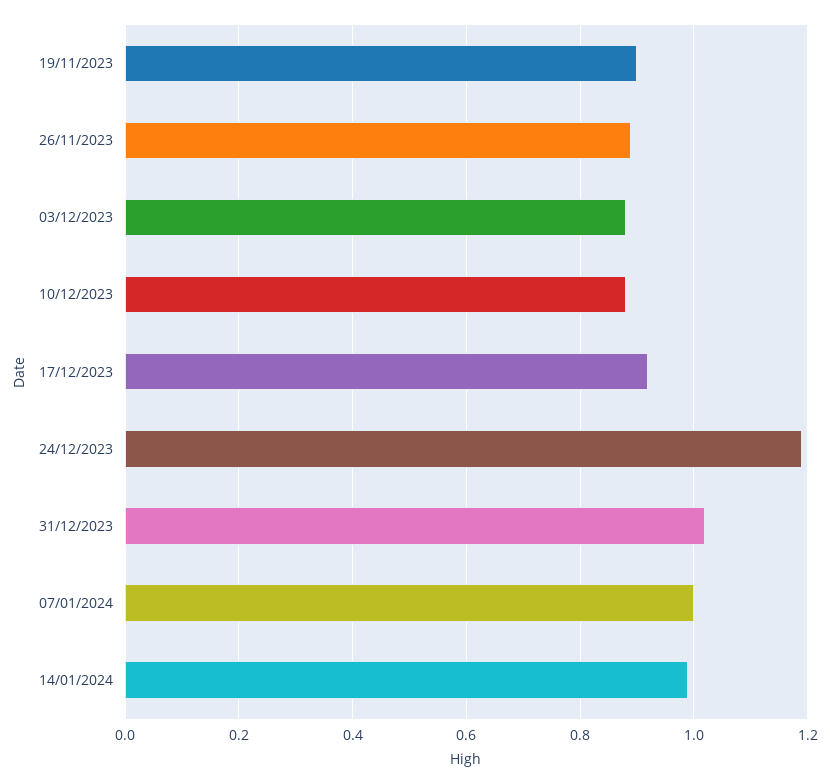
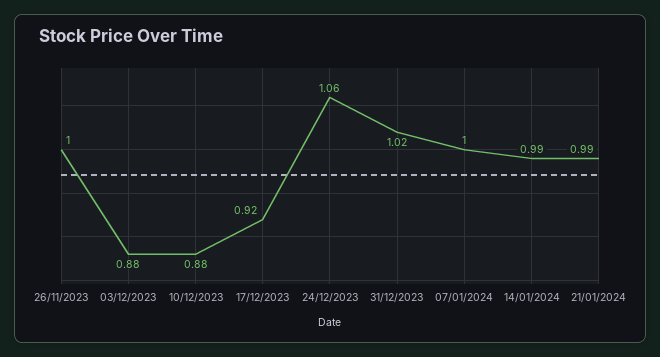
19/11/2023: 0.9 -> none
26/11/2023: 0.9 -> 1
24/12/2023: 1.2 -> 1.06
21/01/2024: none -> 0.99

